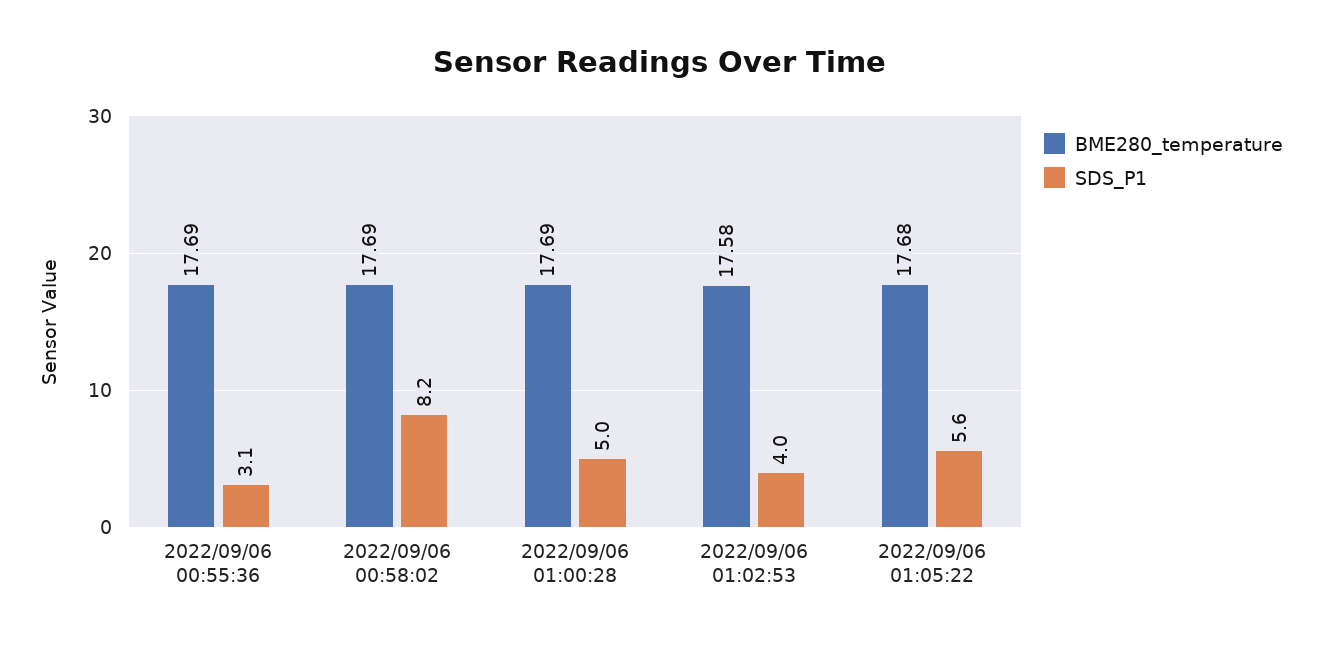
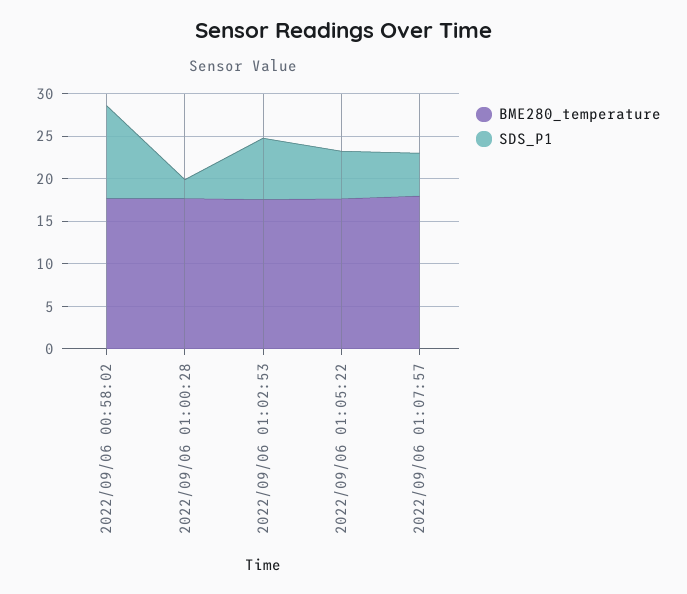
BME280_temperature, 2022/09/06 00:55:36: 17.69 -> none
SDS_P1, 2022/09/06 00:55:36: 3.1 -> none
SDS_P1, 2022/09/06 00:58:02: 8.2 -> 11
SDS_P1, 2022/09/06 01:00:28: 5 -> 2
SDS_P1, 2022/09/06 01:02:53: 4 -> 7
BME280_temperature, 2022/09/06 01:07:57: none -> 18
SDS_P1, 2022/09/06 01:07:57: none -> 5

